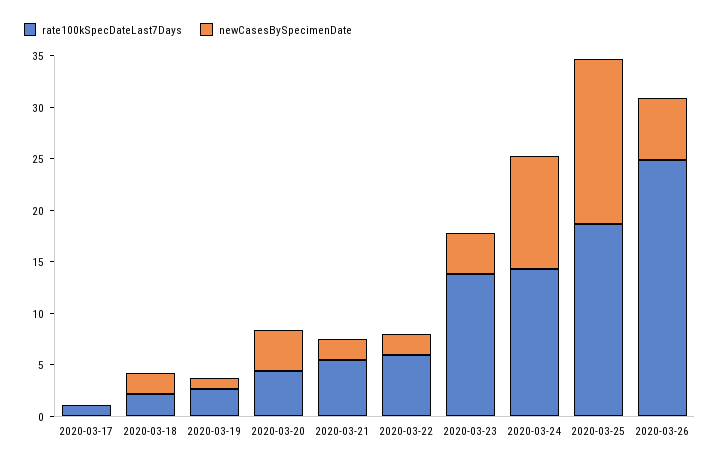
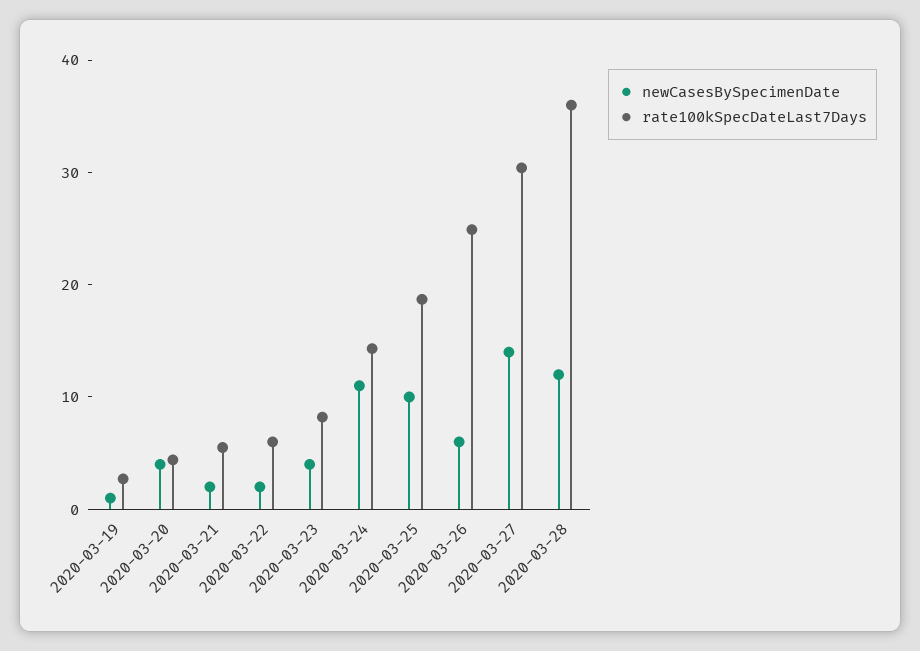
rate100kSpecDateLast7Days, 2020-03-17: 1 -> none
newCasesBySpecimenDate, 2020-03-17: 0 -> none
rate100kSpecDateLast7Days, 2020-03-18: 2 -> none
newCasesBySpecimenDate, 2020-03-18: 2 -> none
rate100kSpecDateLast7Days, 2020-03-23: 14 -> 8
newCasesBySpecimenDate, 2020-03-25: 16 -> 10
newCasesBySpecimenDate, 2020-03-27: none -> 14
rate100kSpecDateLast7Days, 2020-03-27: none -> 30
newCasesBySpecimenDate, 2020-03-28: none -> 12
rate100kSpecDateLast7Days, 2020-03-28: none -> 36

